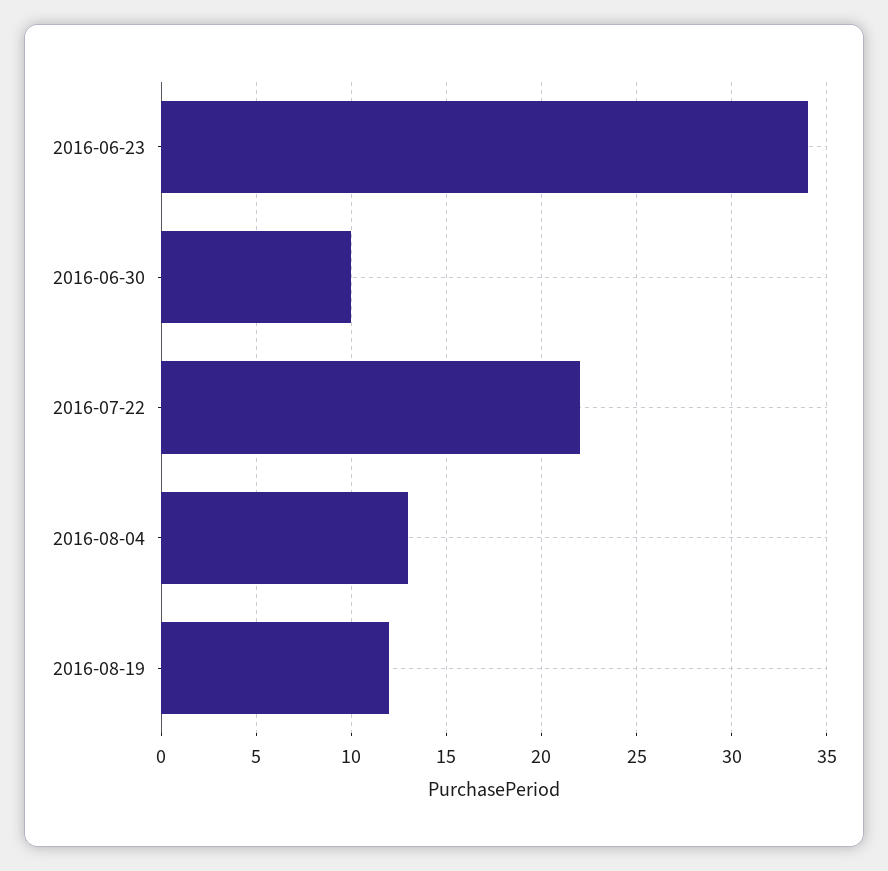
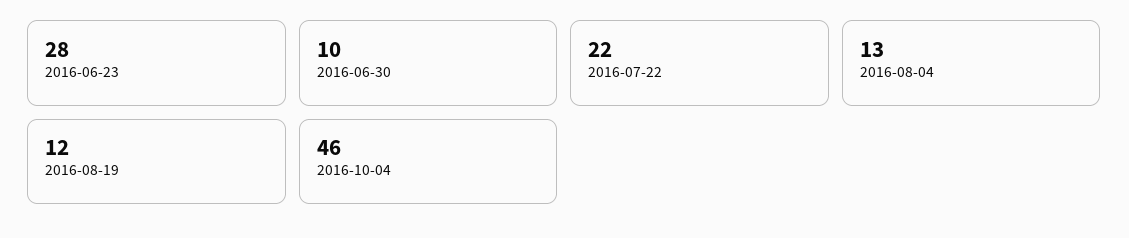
2016-06-23: 34 -> 28
2016-10-04: none -> 46

